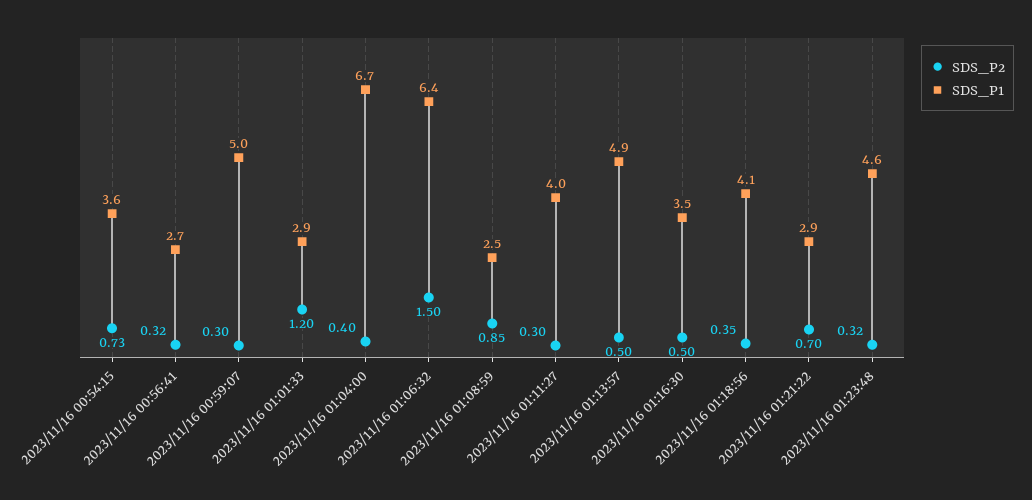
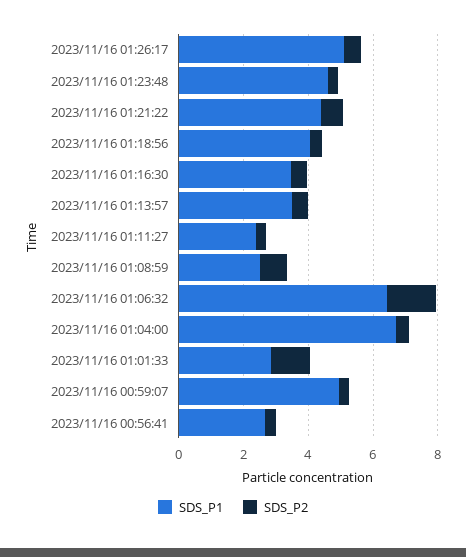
SDS_P2, 2023/11/16 00:54:15: 0.73 -> none
SDS_P1, 2023/11/16 00:54:15: 3.6 -> none
SDS_P1, 2023/11/16 01:11:27: 4 -> 2.5
SDS_P1, 2023/11/16 01:13:57: 4.9 -> 3.5
SDS_P1, 2023/11/16 01:21:22: 2.9 -> 4.5
SDS_P1, 2023/11/16 01:26:17: none -> 5
SDS_P2, 2023/11/16 01:26:17: none -> 0.5

